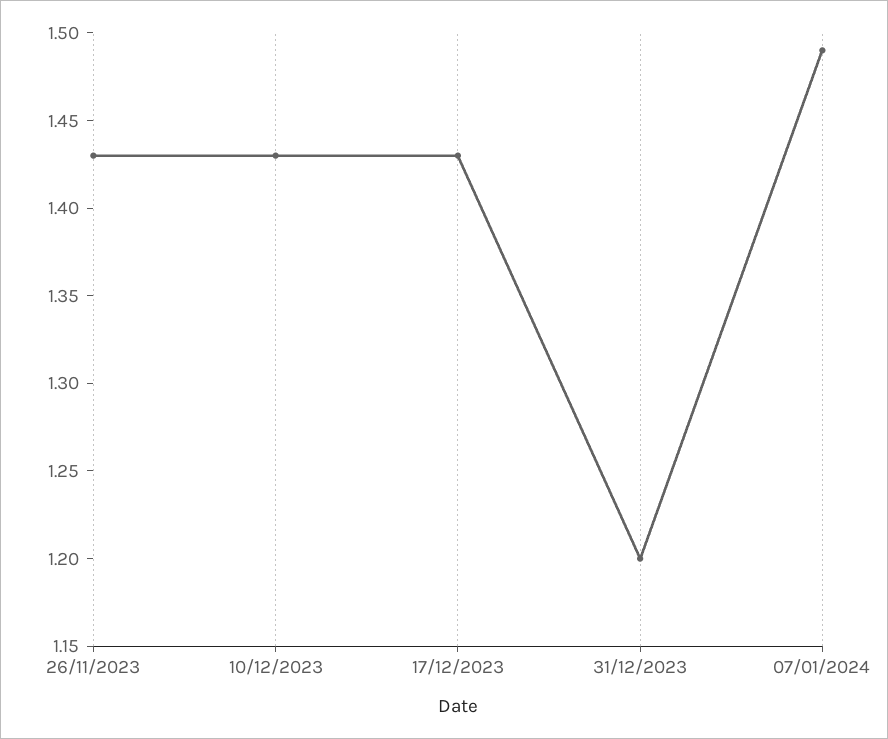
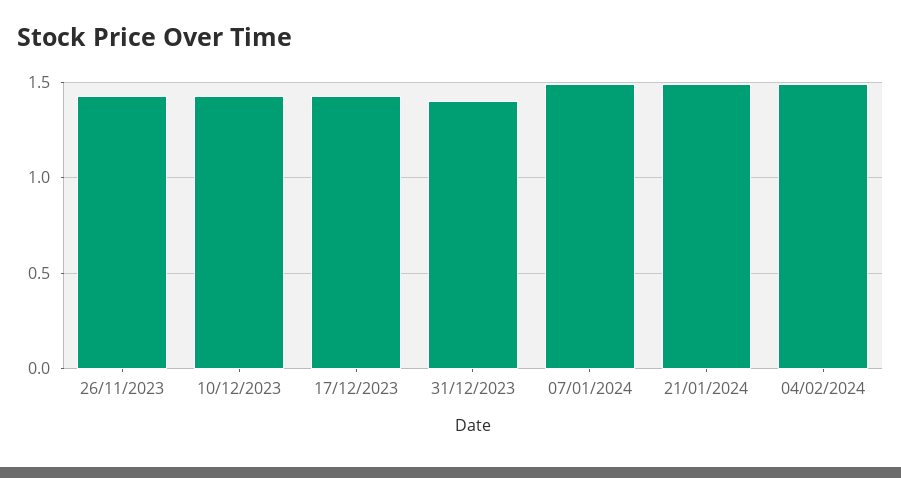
31/12/2023: 1.2 -> 1.4
21/01/2024: none -> 1.5
04/02/2024: none -> 1.5

